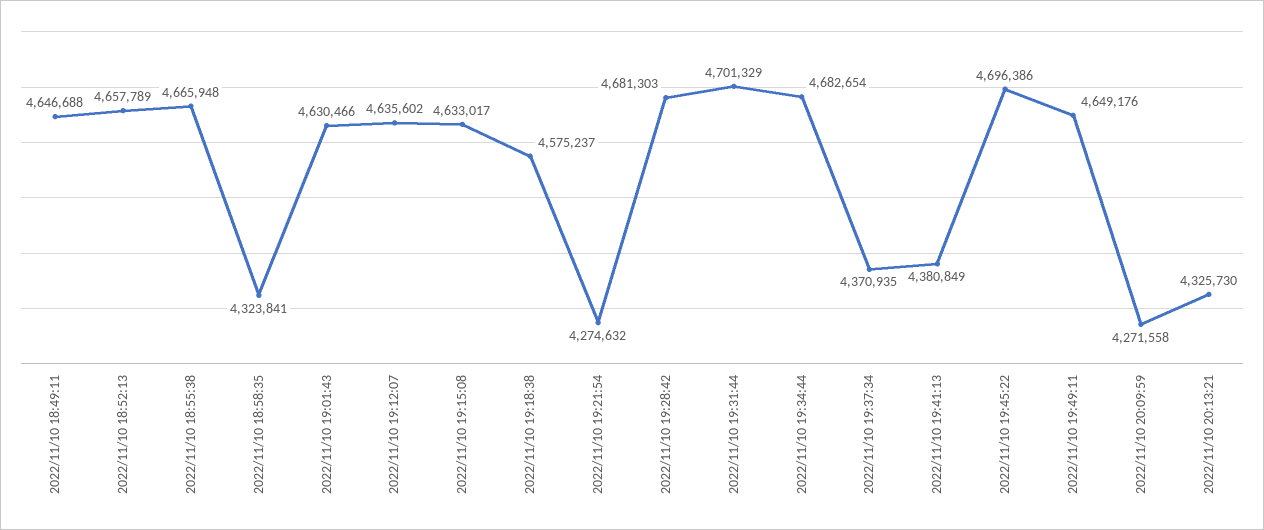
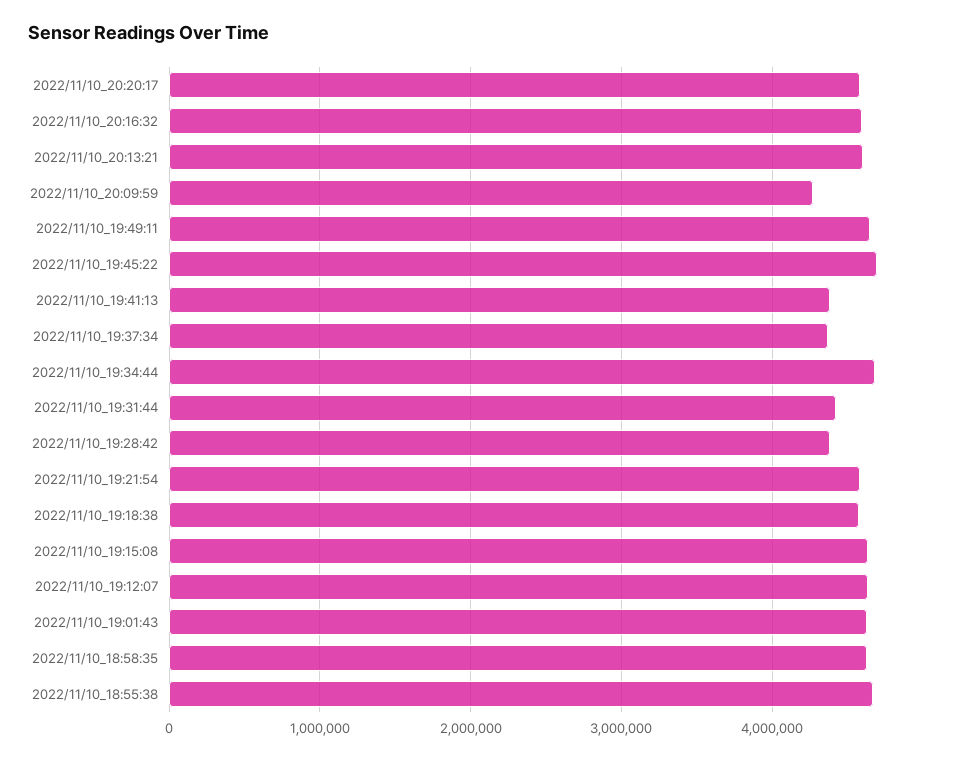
2022/11/10 18:49:11: 4646688 -> none
2022/11/10 18:52:13: 4657789 -> none
2022/11/10 18:58:35: 4323841 -> 4600000
2022/11/10 19:21:54: 4274632 -> 4600000
2022/11/10 19:28:42: 4681303 -> 4400000
2022/11/10 19:31:44: 4701329 -> 4400000
2022/11/10 20:13:21: 4325730 -> 4600000
2022/11/10_20:20:17: none -> 4600000
2022/11/10_20:16:32: none -> 4600000

